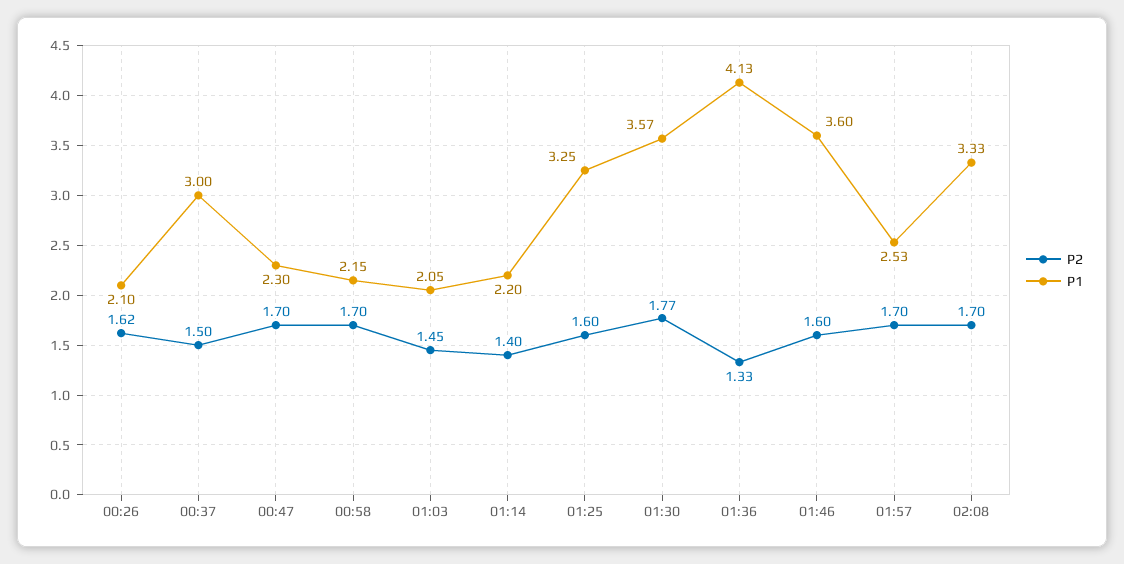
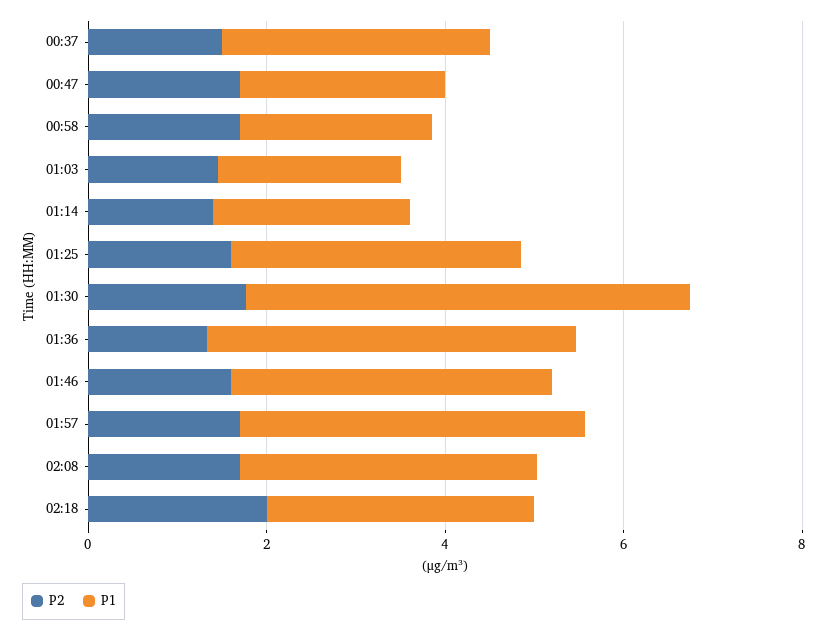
P2, 00:26: 1.62 -> none
P1, 00:26: 2.1 -> none
P1, 01:30: 3.57 -> 5
P1, 01:57: 2.53 -> 4
P2, 02:18: none -> 2
P1, 02:18: none -> 3

